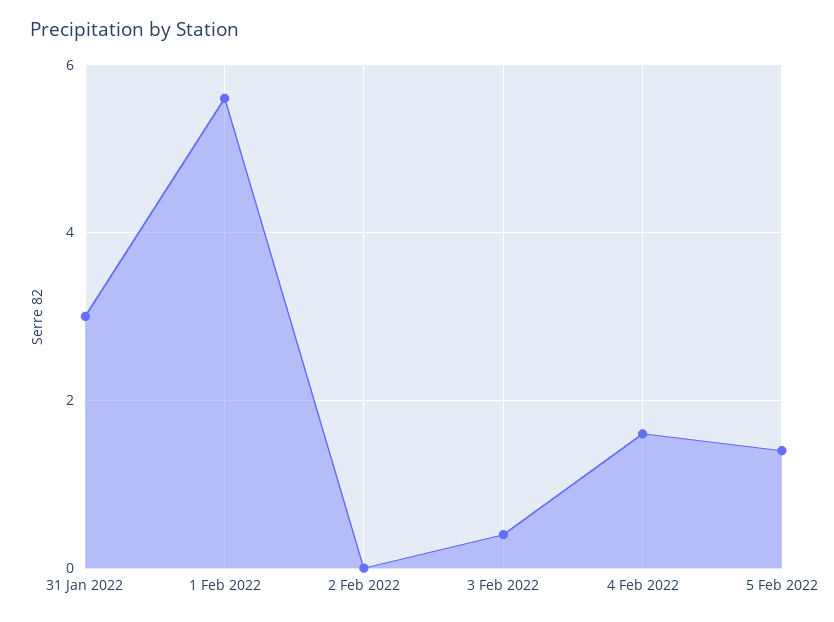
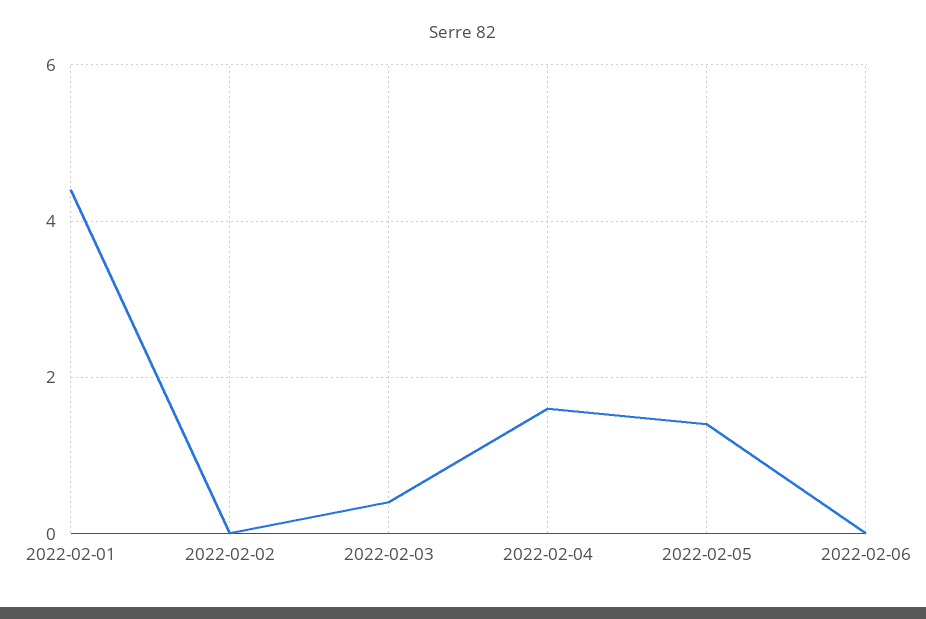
31 Jan 2022: 3 -> none
1 Feb 2022: 5.5 -> 4.5
2022-02-06: none -> 0

